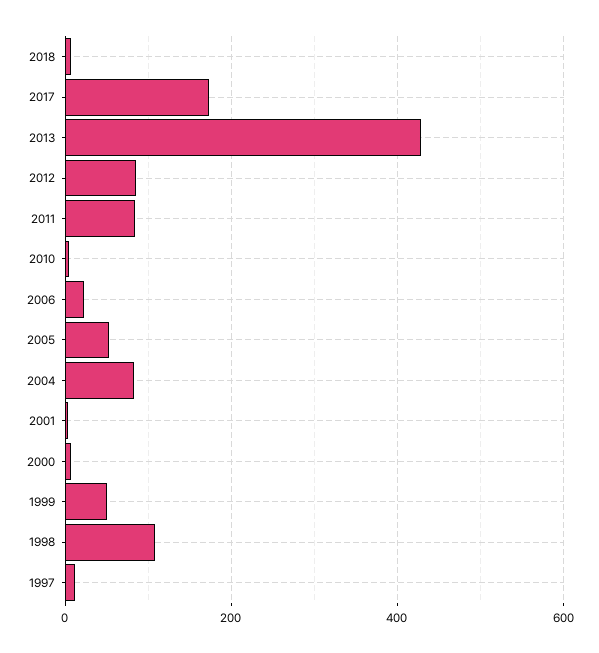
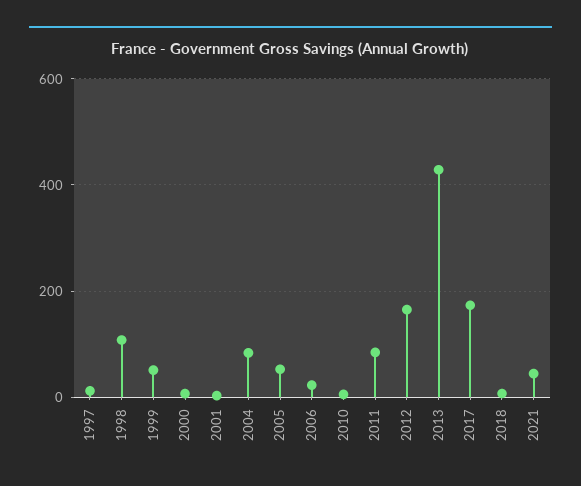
2012: 80 -> 160
2021: none -> 40

